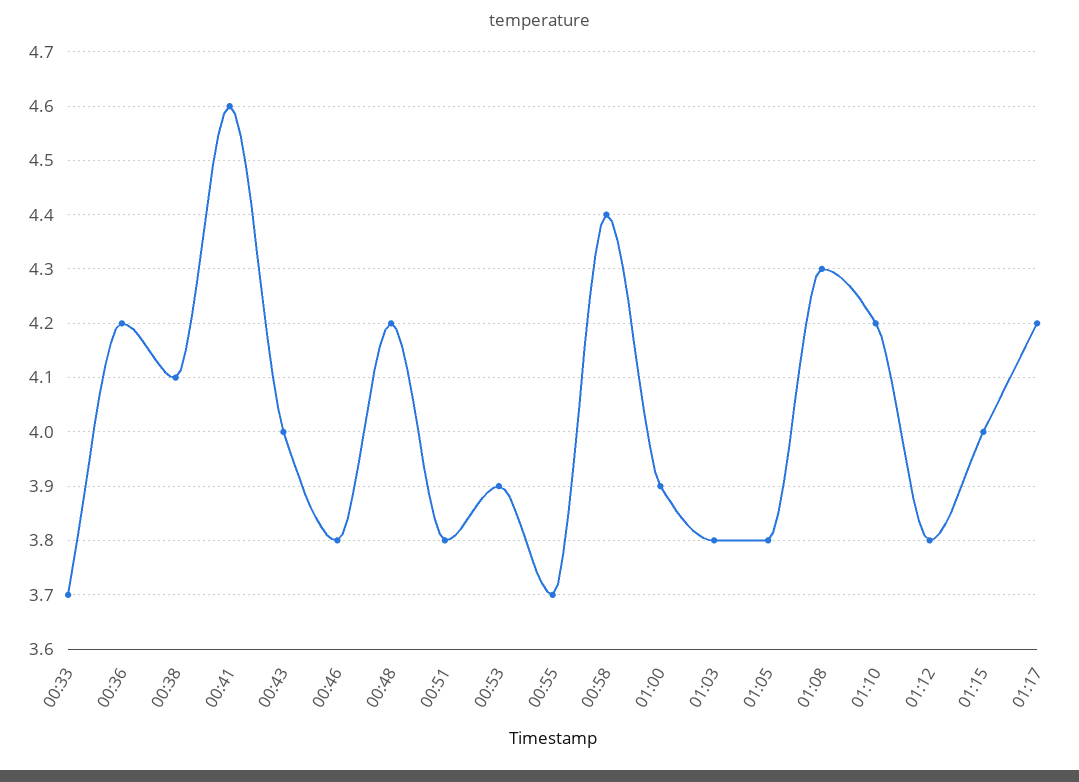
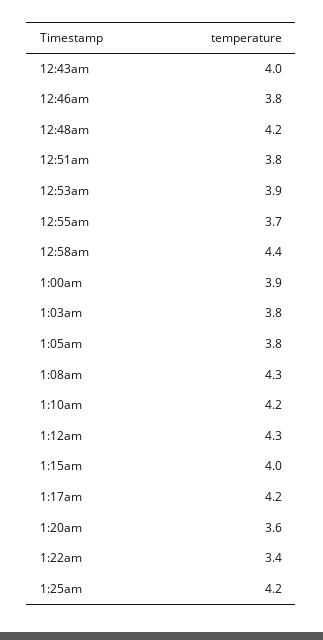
00:33: 3.7 -> none
00:36: 4.2 -> none
00:38: 4.1 -> none
00:41: 4.6 -> none
01:12: 3.8 -> 4.3
1:20am: none -> 3.6
1:22am: none -> 3.4
1:25am: none -> 4.2

